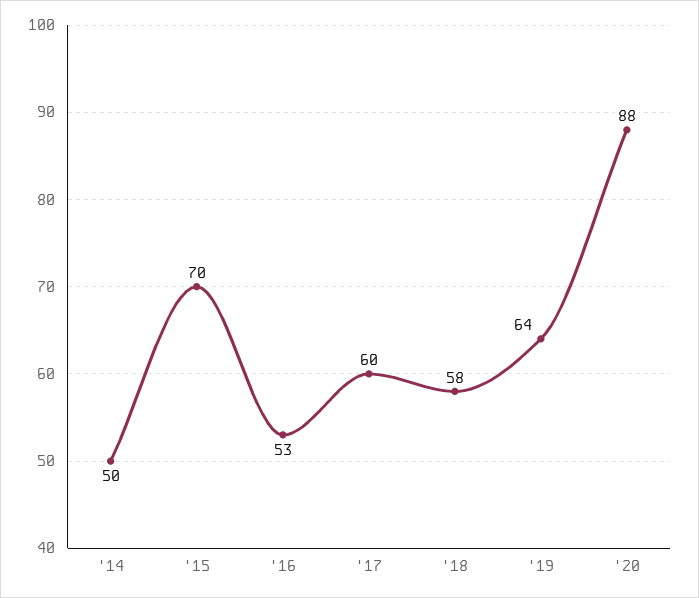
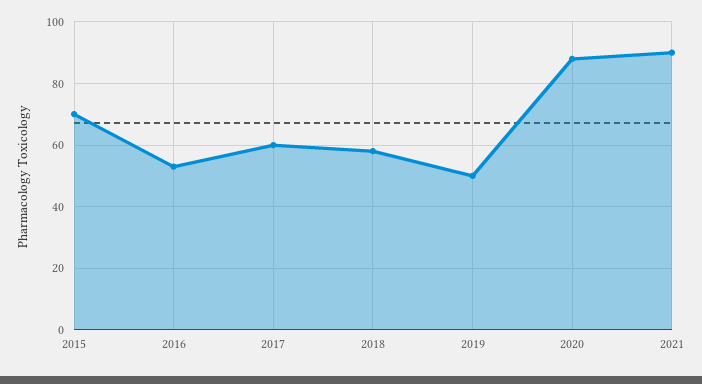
'14: 50 -> none
'19: 64 -> 50
2021: none -> 90

